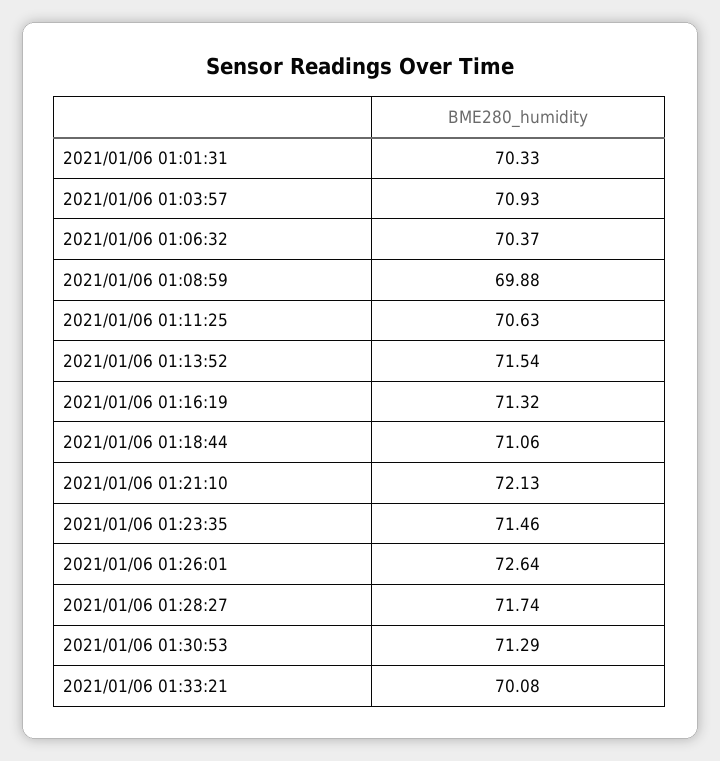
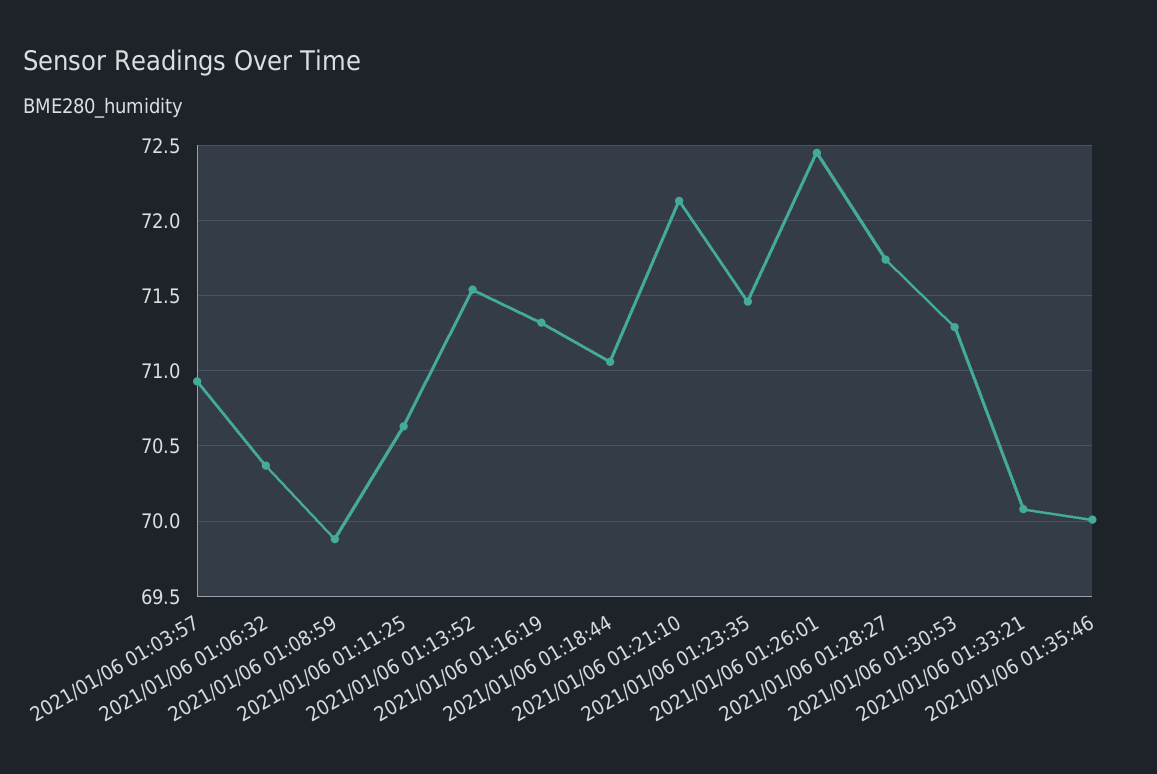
2021/01/06 01:01:31: 70.33 -> none
2021/01/06 01:26:01: 72.64 -> 72.45
2021/01/06 01:35:46: none -> 70

